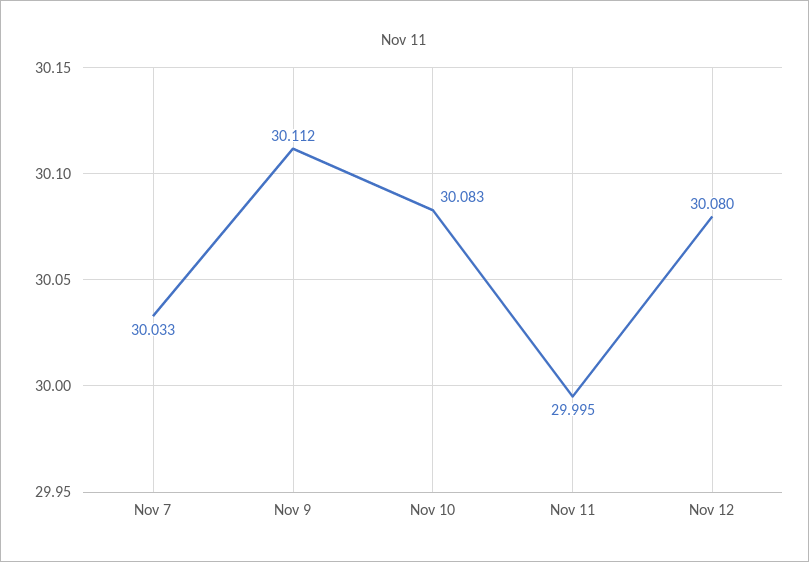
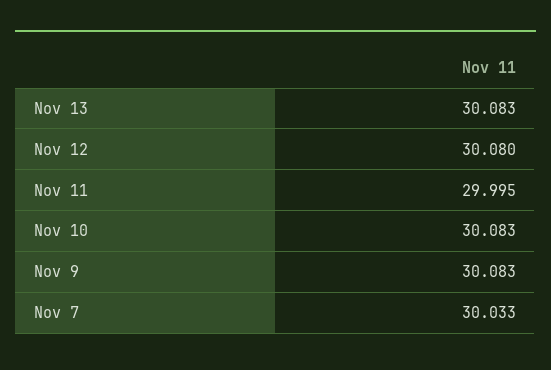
Nov 9: 30.112 -> 30.083
Nov 13: none -> 30.083

